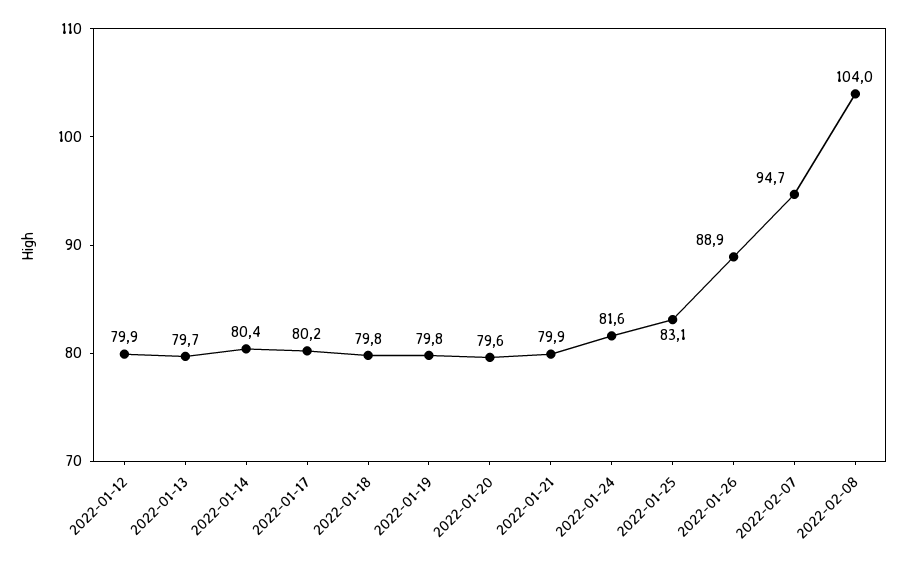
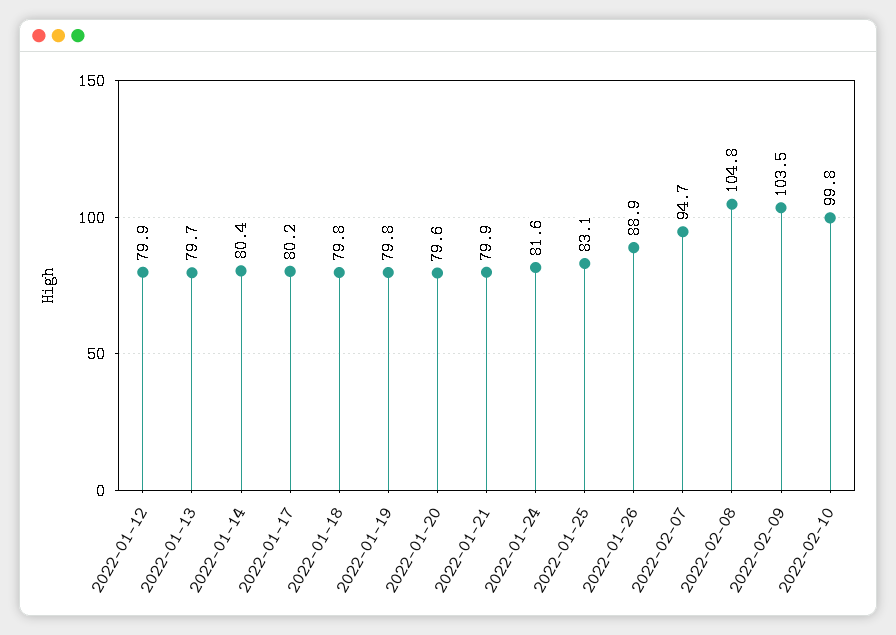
2022-02-08: 104 -> 104.8
2022-02-09: none -> 103.5
2022-02-10: none -> 99.8

